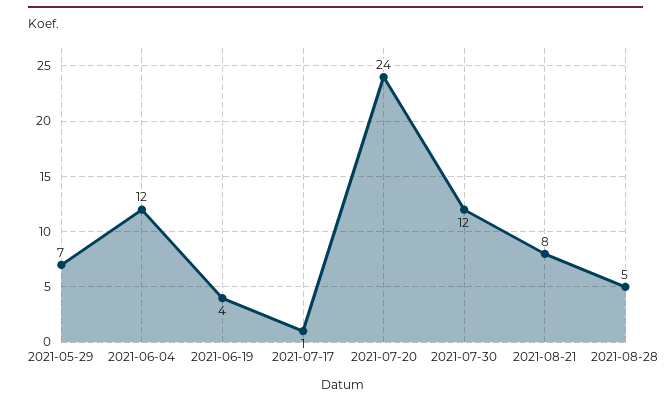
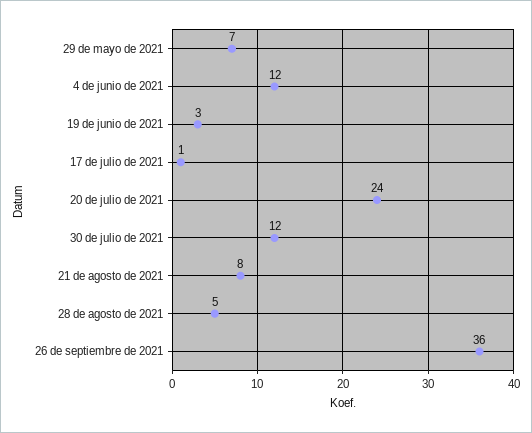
2021-06-19: 4 -> 3
26 de septiembre de 2021: none -> 36

